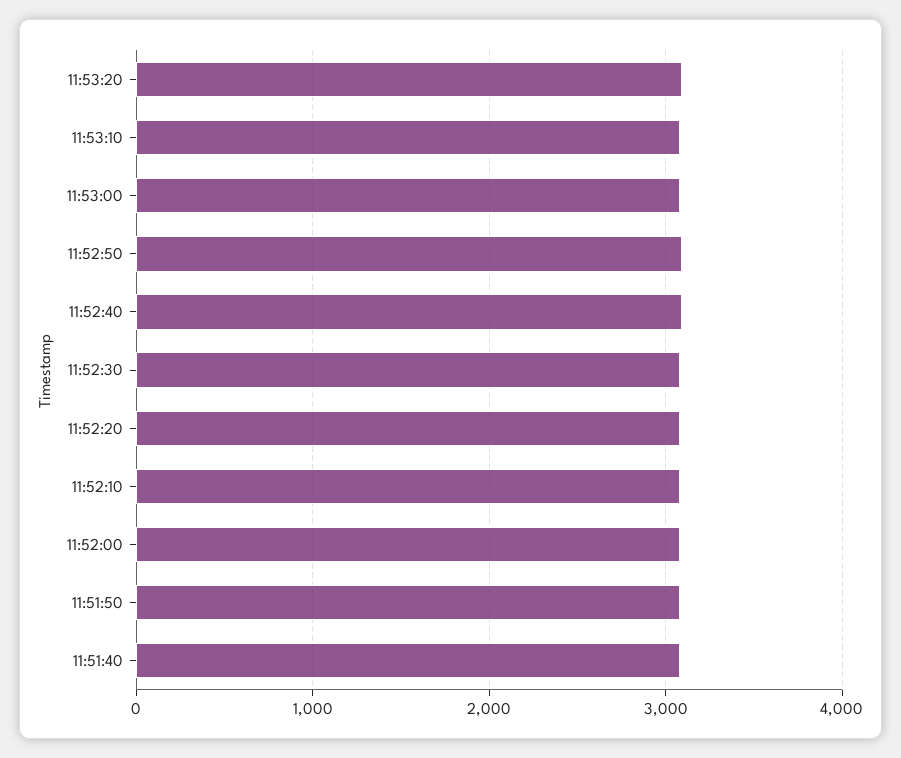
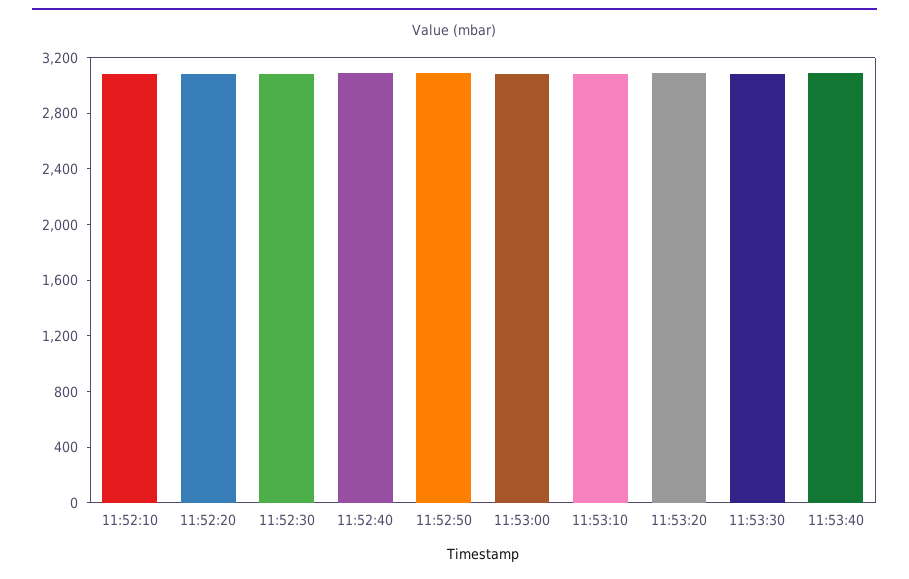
11:52:00: 3100 -> none
11:51:50: 3100 -> none
11:51:40: 3100 -> none
11:53:30: none -> 3100
11:53:40: none -> 3100

